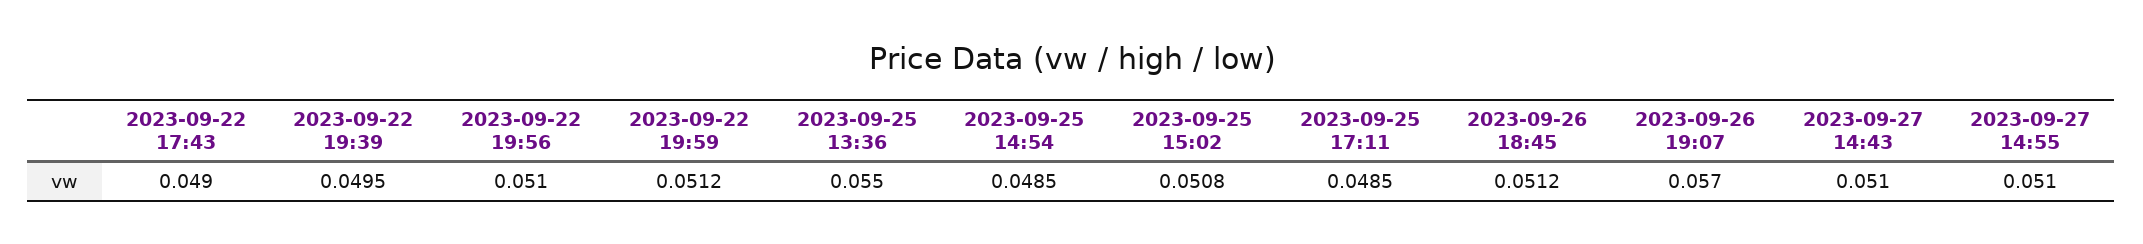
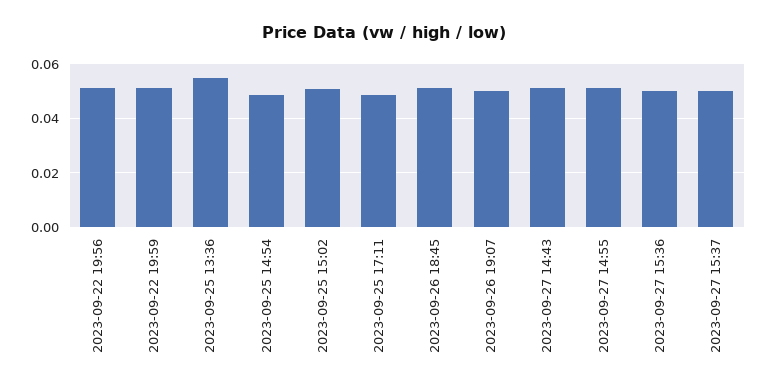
2023-09-22 17:43: 0.049 -> none
2023-09-22 19:39: 0.0495 -> none
2023-09-26 19:07: 0.057 -> 0.05
2023-09-27 15:36: none -> 0.05
2023-09-27 15:37: none -> 0.05

